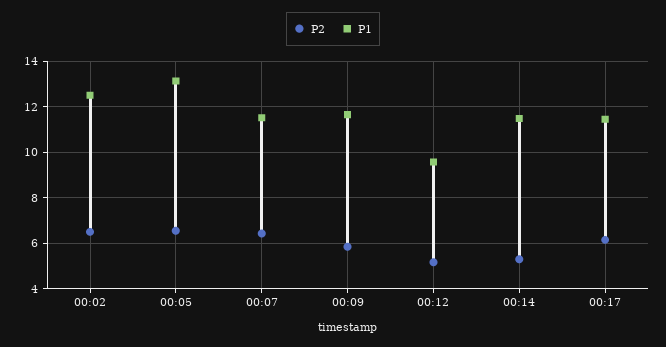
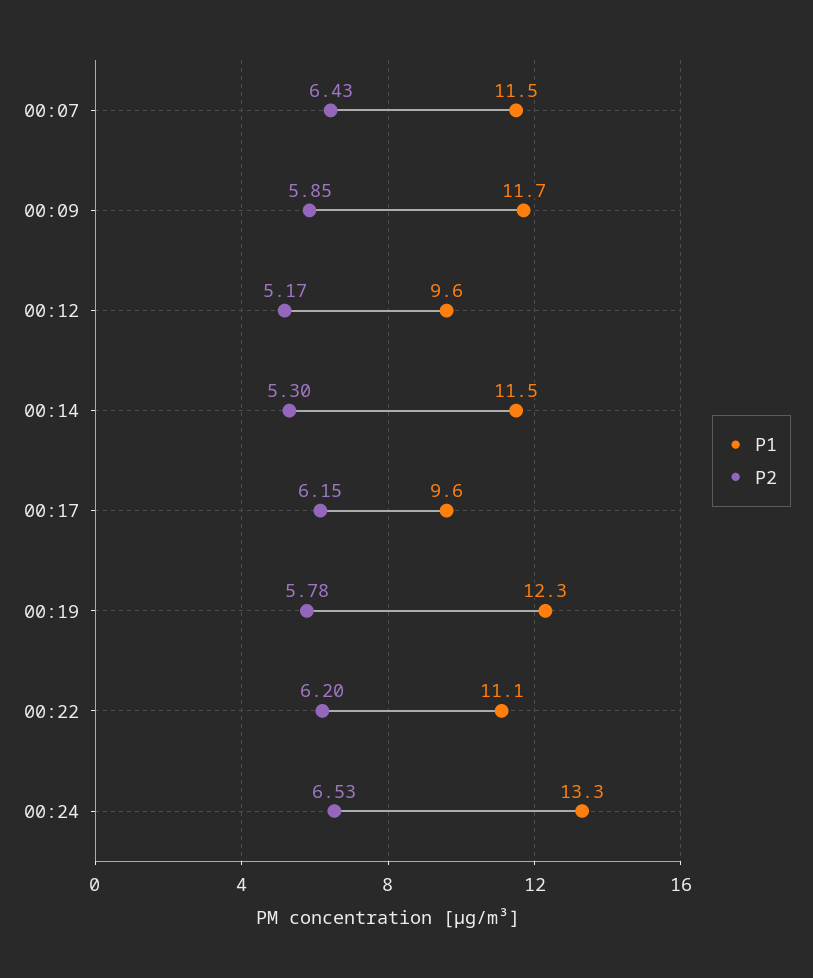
P2, 00:02: 6.5 -> none
P1, 00:02: 12.5 -> none
P2, 00:05: 6.5 -> none
P1, 00:05: 13 -> none
P1, 00:17: 11.5 -> 9.6
P1, 00:19: none -> 12.3
P2, 00:19: none -> 5.78
P1, 00:22: none -> 11.1
P2, 00:22: none -> 6.2
P1, 00:24: none -> 13.3
P2, 00:24: none -> 6.53

